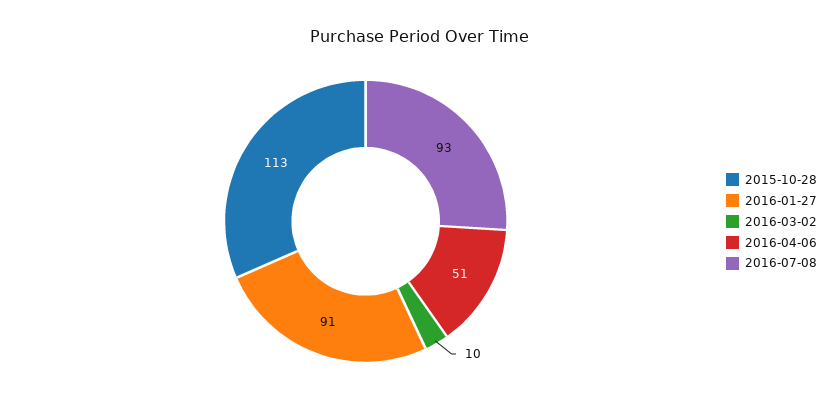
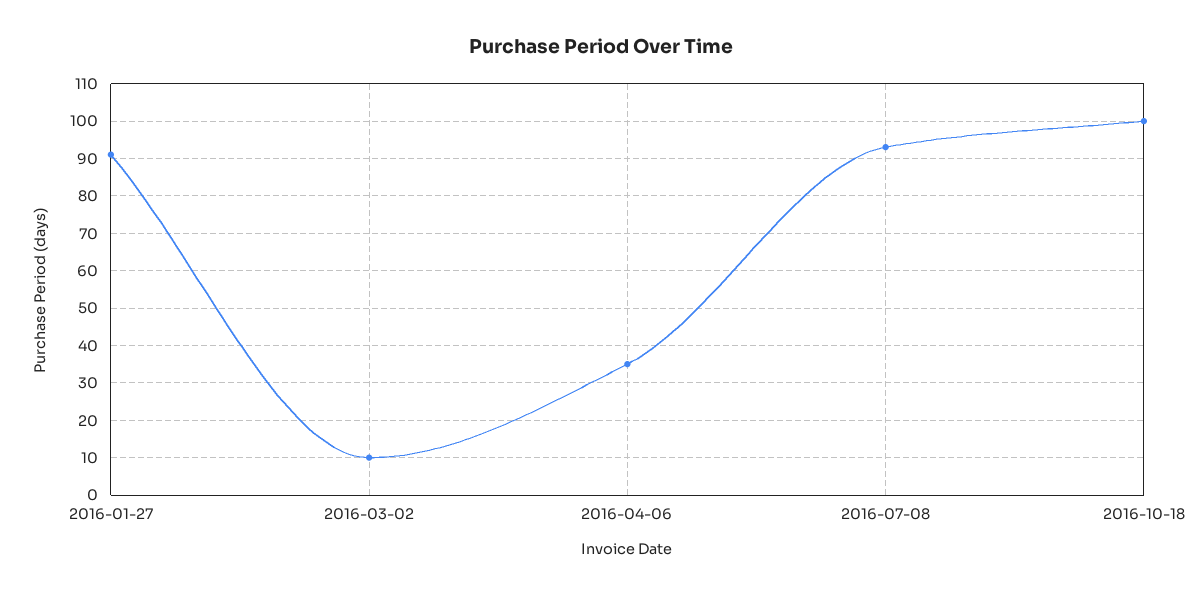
2015-10-28: 113 -> none
2016-04-06: 51 -> 35
2016-10-18: none -> 100

